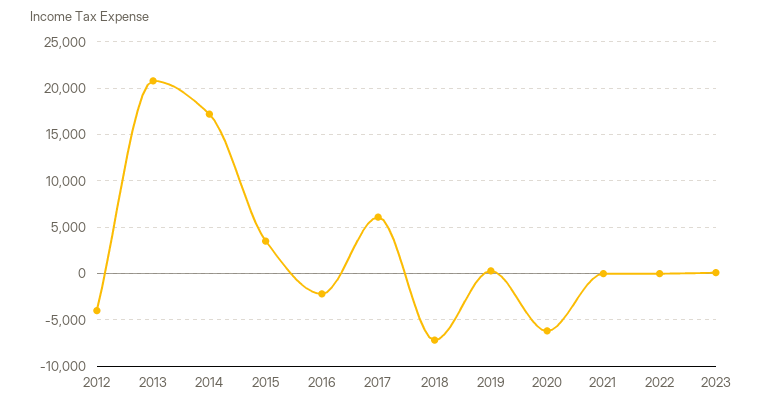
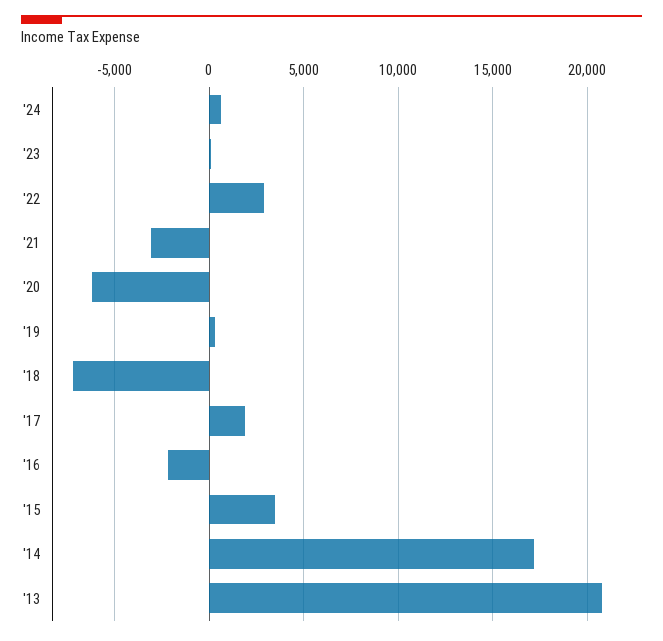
2012: -4000 -> none
2017: 6000 -> 2000
2021: 0 -> -3000
2022: 0 -> 3000
'24: none -> 500

